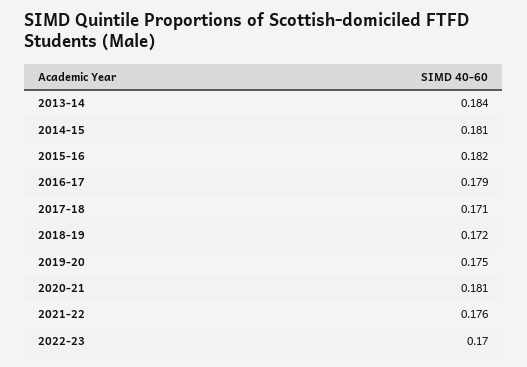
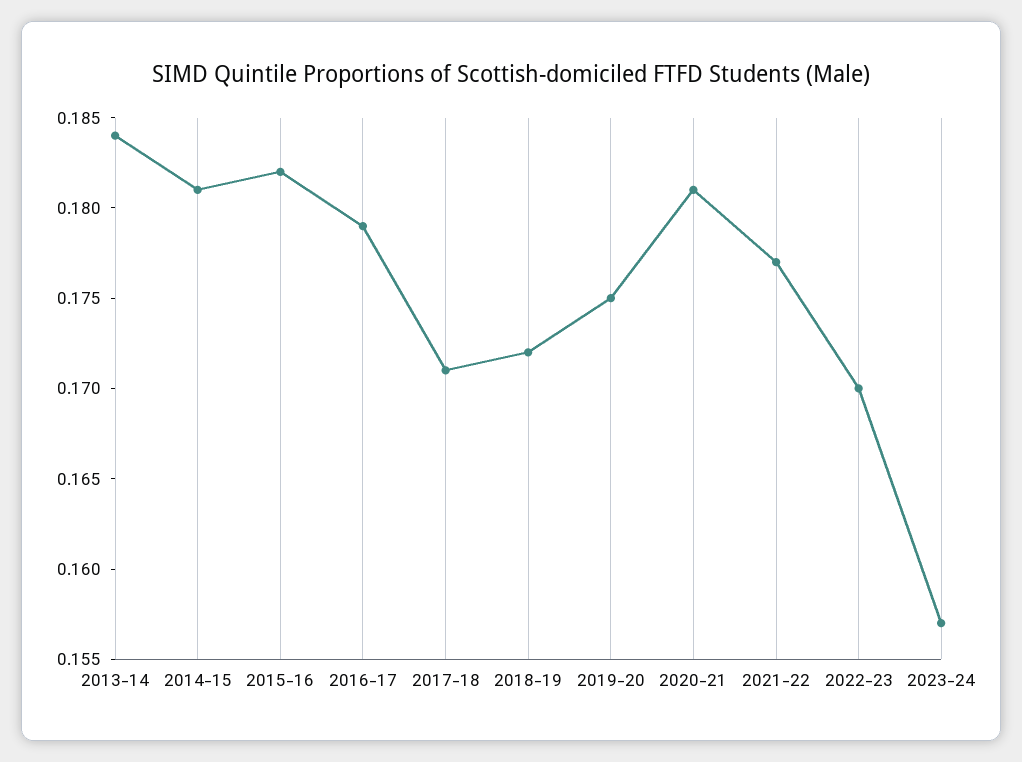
2021-22: 0.176 -> 0.177
2023-24: none -> 0.157

